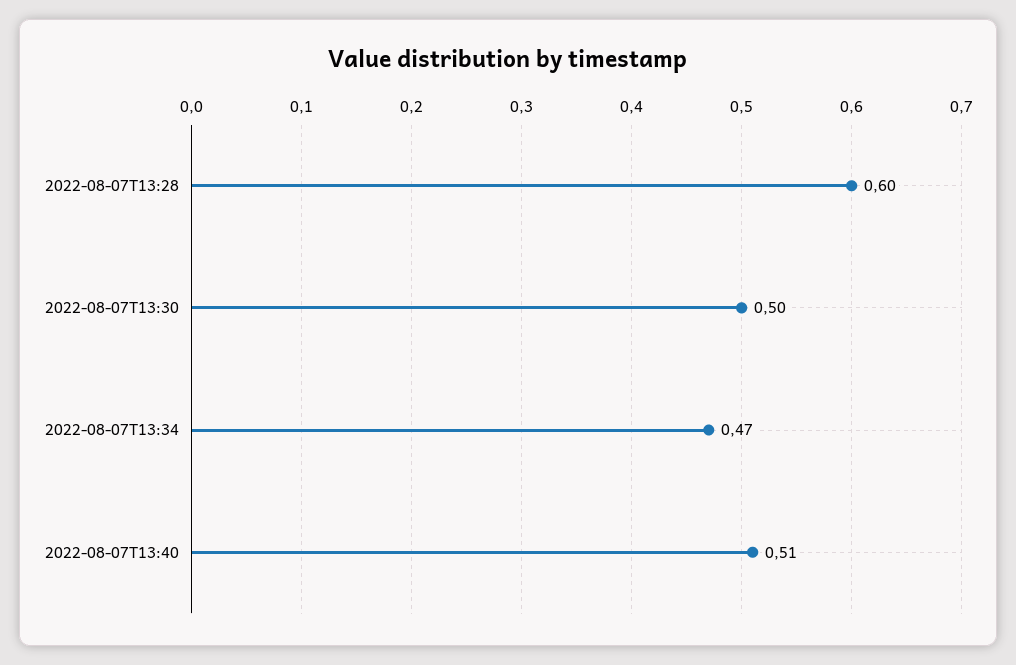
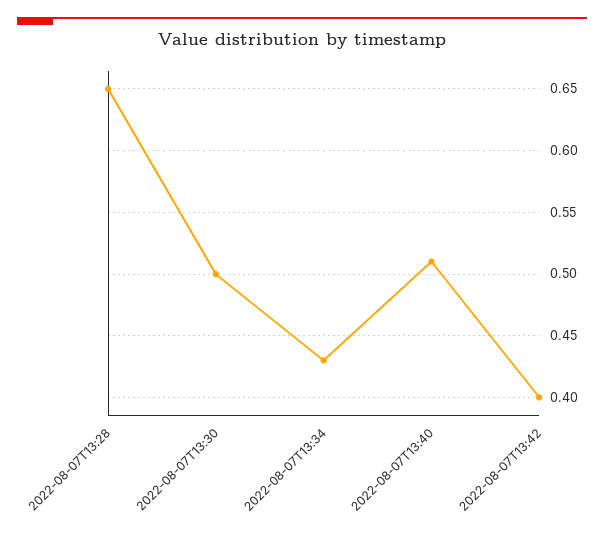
2022-08-07T13:28: 0.6 -> 0.65
2022-08-07T13:34: 0.47 -> 0.43
2022-08-07T13:42: none -> 0.4

